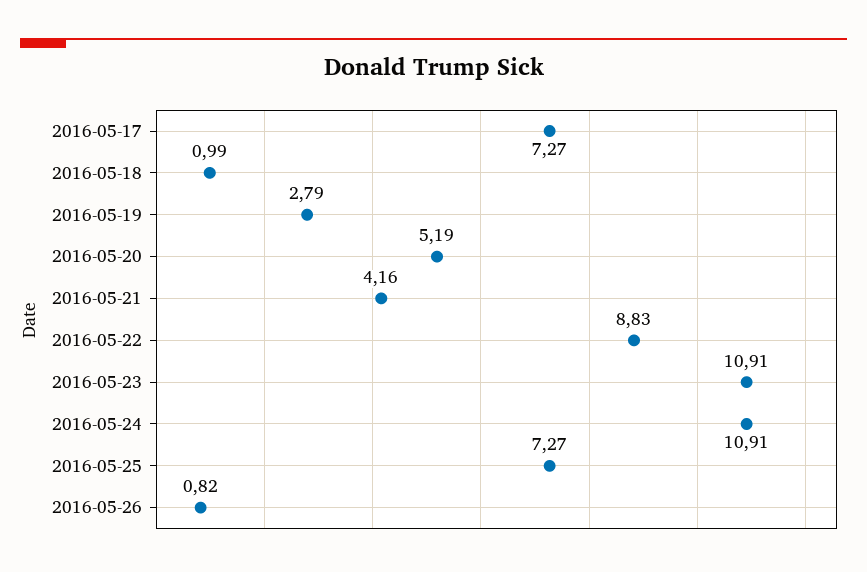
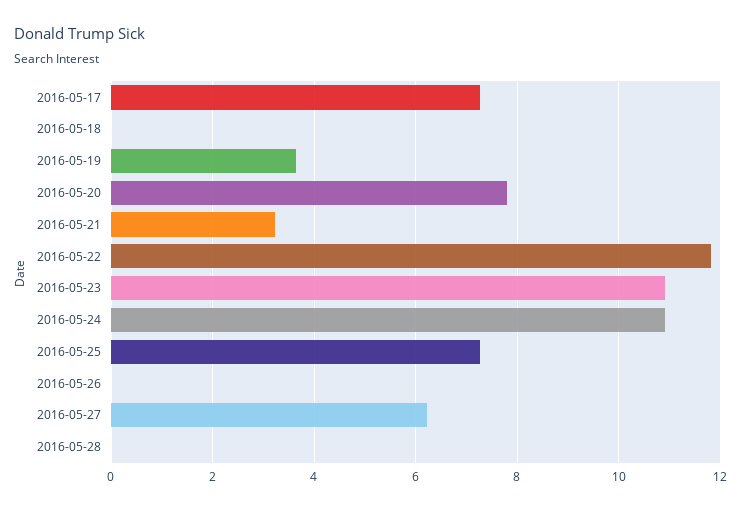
2016-05-18: 0.99 -> 0
2016-05-19: 2.79 -> 3.6
2016-05-20: 5.19 -> 7.8
2016-05-21: 4.16 -> 3.2
2016-05-22: 8.83 -> 11.8
2016-05-26: 0.82 -> 0
2016-05-27: none -> 6.2
2016-05-28: none -> 0

